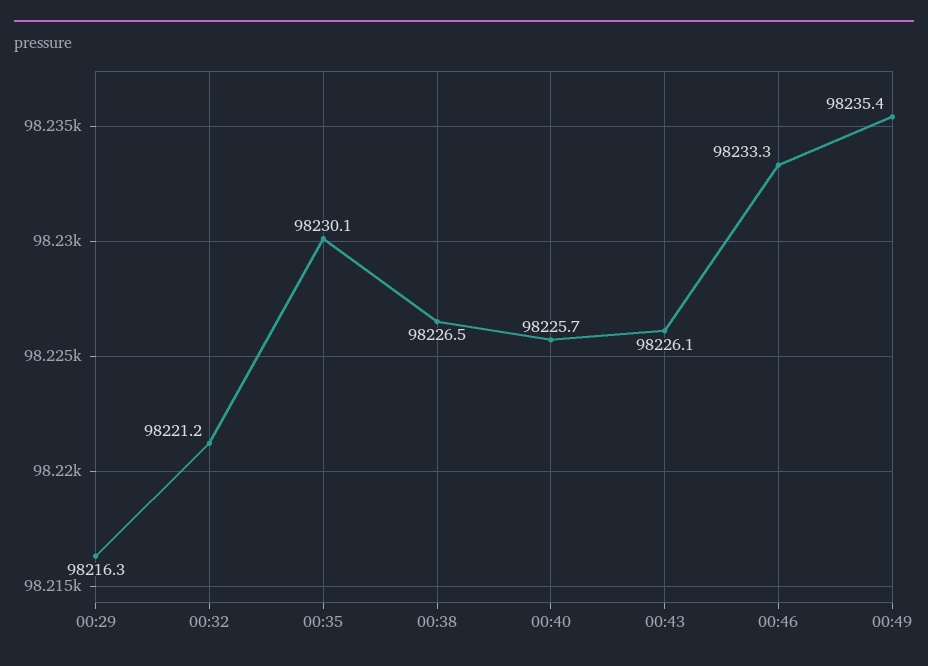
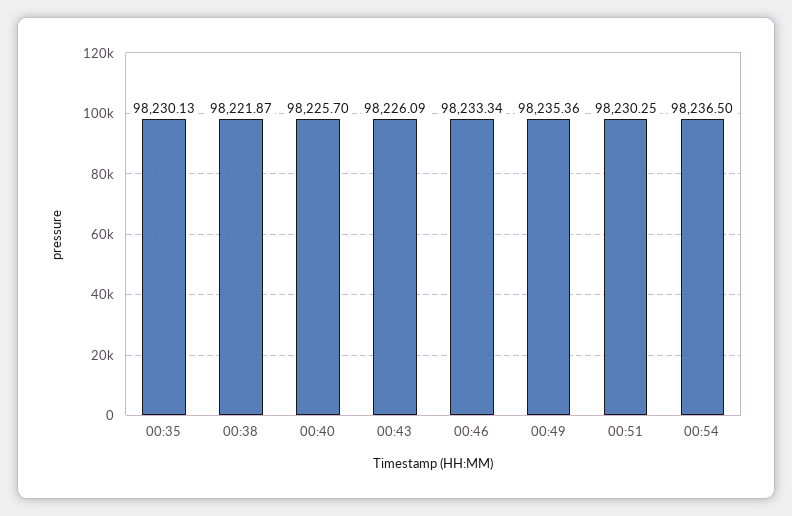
00:29: 98216.3 -> none
00:32: 98221.2 -> none
00:38: 98226.5 -> 98221.87
00:51: none -> 98230.25
00:54: none -> 98236.5

